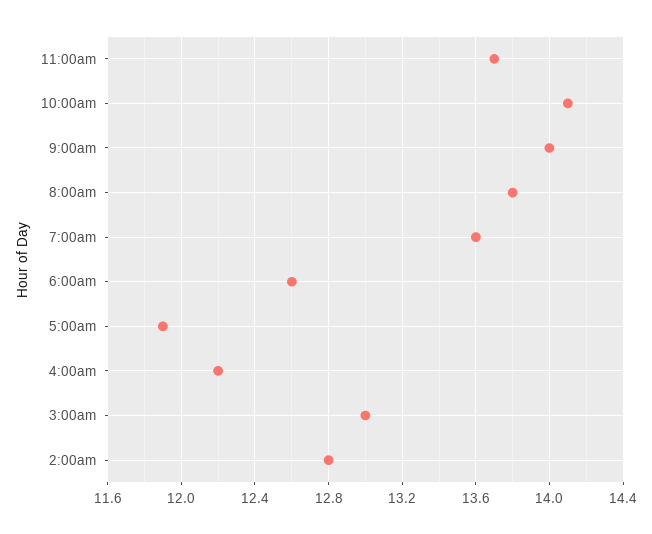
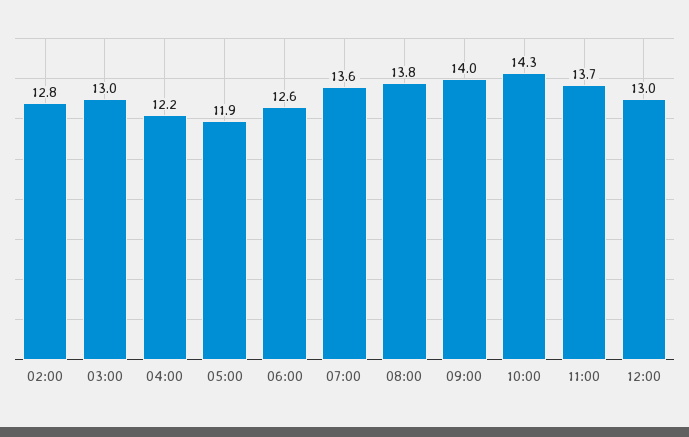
10:00am: 14.1 -> 14.3
12:00: none -> 13

